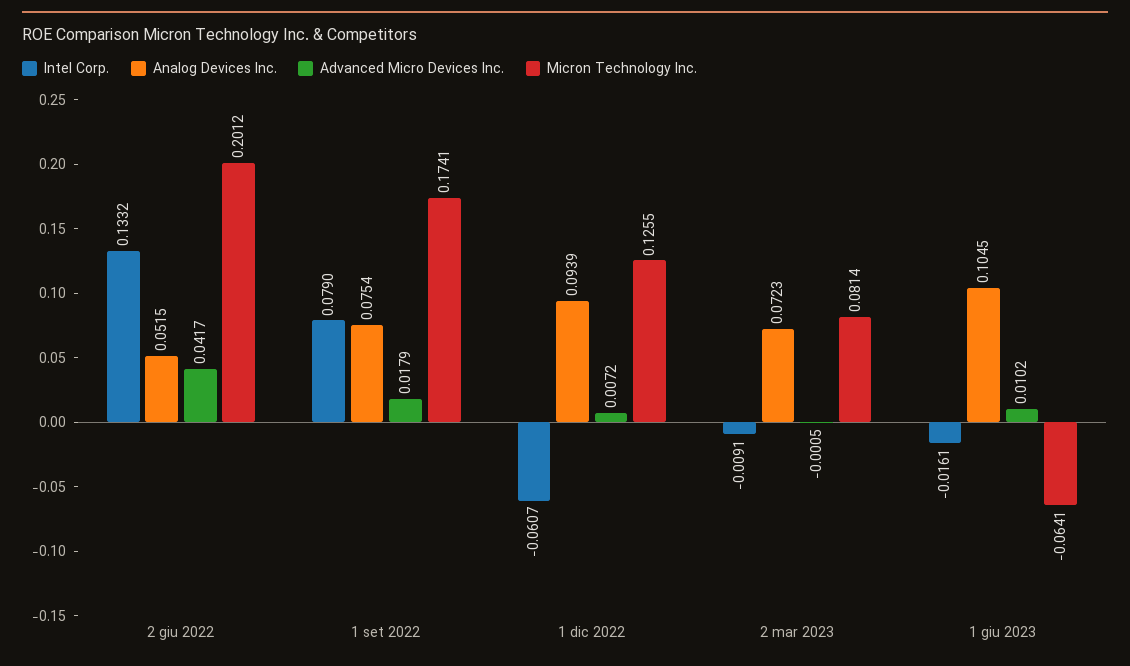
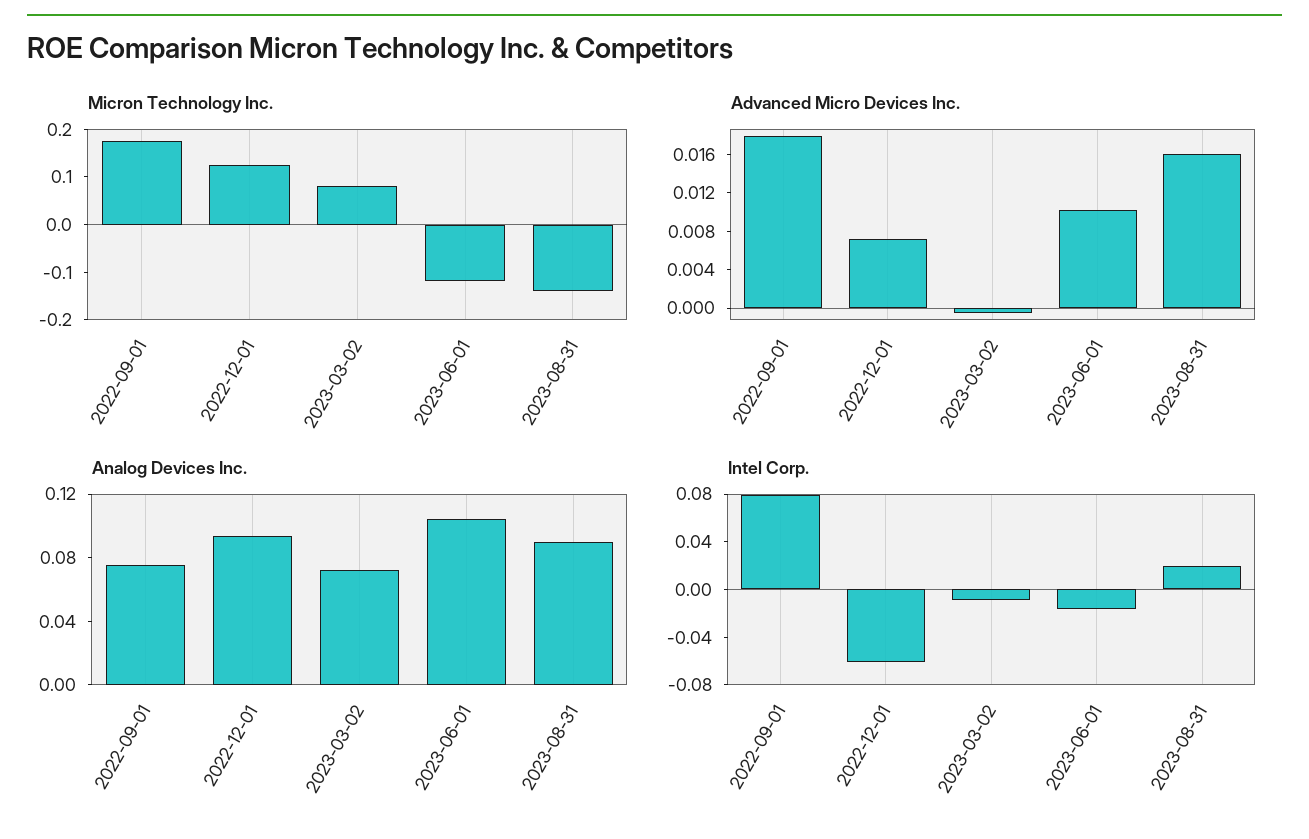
Intel Corp., 2 giu 2022: 0.1332 -> none
Analog Devices Inc., 2 giu 2022: 0.0515 -> none
Advanced Micro Devices Inc., 2 giu 2022: 0.0417 -> none
Micron Technology Inc., 2 giu 2022: 0.2012 -> none
Micron Technology Inc., 1 giu 2023: -0.0641 -> -0.12
Micron Technology Inc., 2023-08-31: none -> -0.14
Advanced Micro Devices Inc., 2023-08-31: none -> 0.016
Analog Devices Inc., 2023-08-31: none -> 0.09
Intel Corp., 2023-08-31: none -> 0.02

